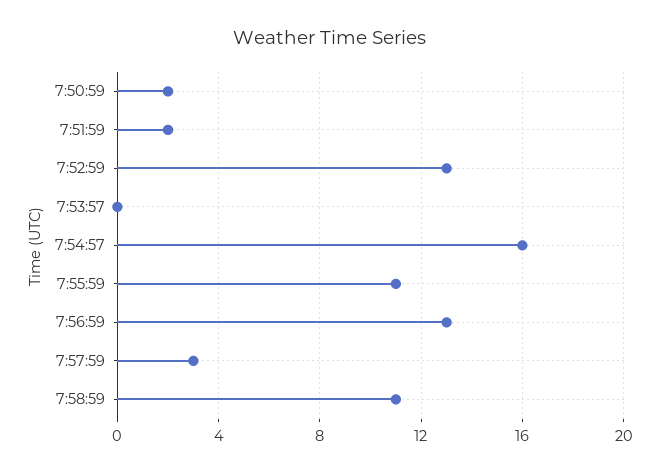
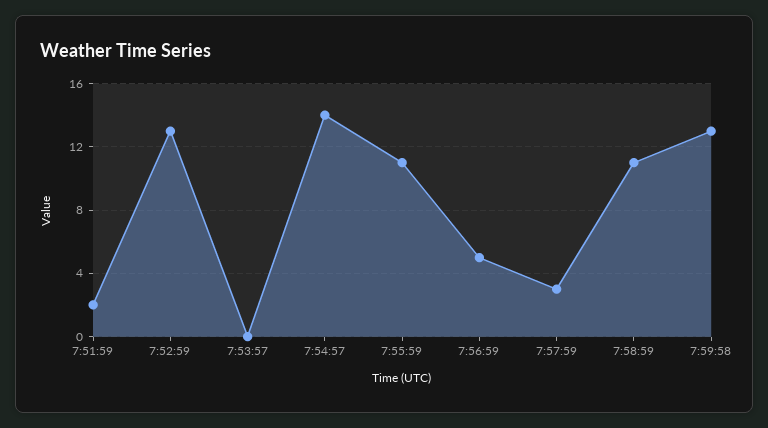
7:50:59: 2 -> none
7:54:57: 16 -> 14
7:56:59: 13 -> 5
7:59:58: none -> 13

